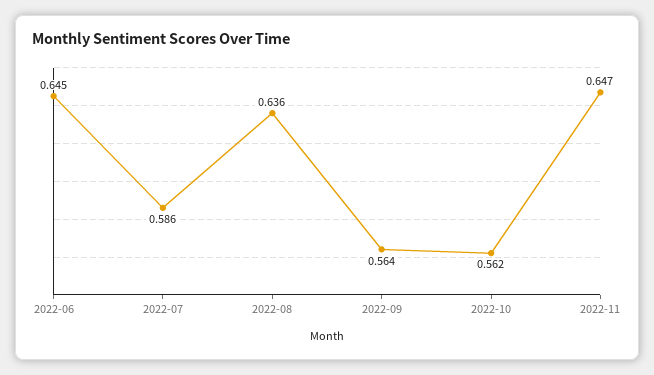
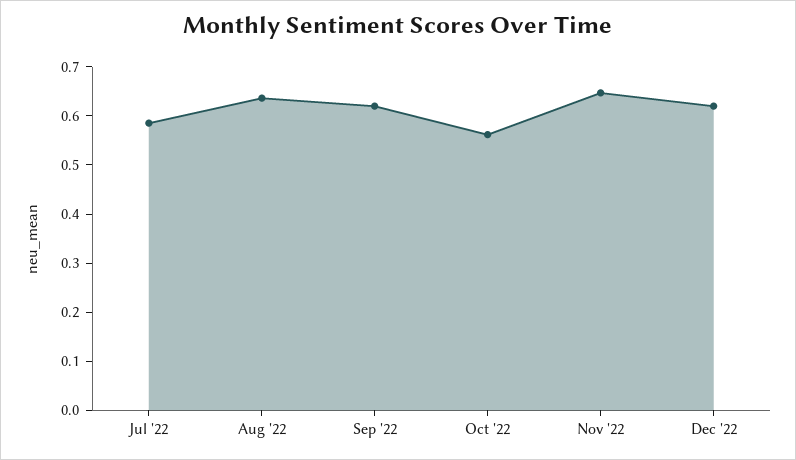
2022-06: 0.645 -> none
2022-09: 0.564 -> 0.62
Dec '22: none -> 0.62

